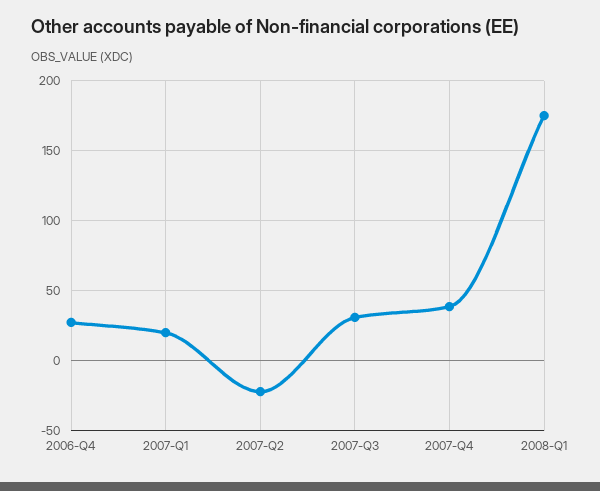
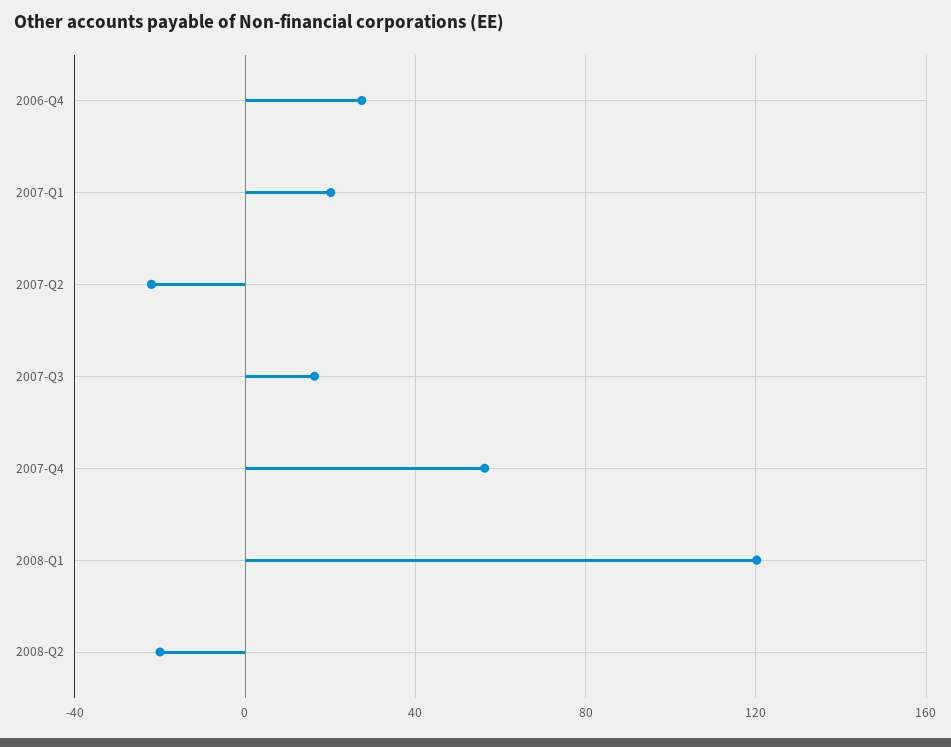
2007-Q3: 30 -> 15
2007-Q4: 40 -> 55
2008-Q1: 175 -> 120
2008-Q2: none -> -20

